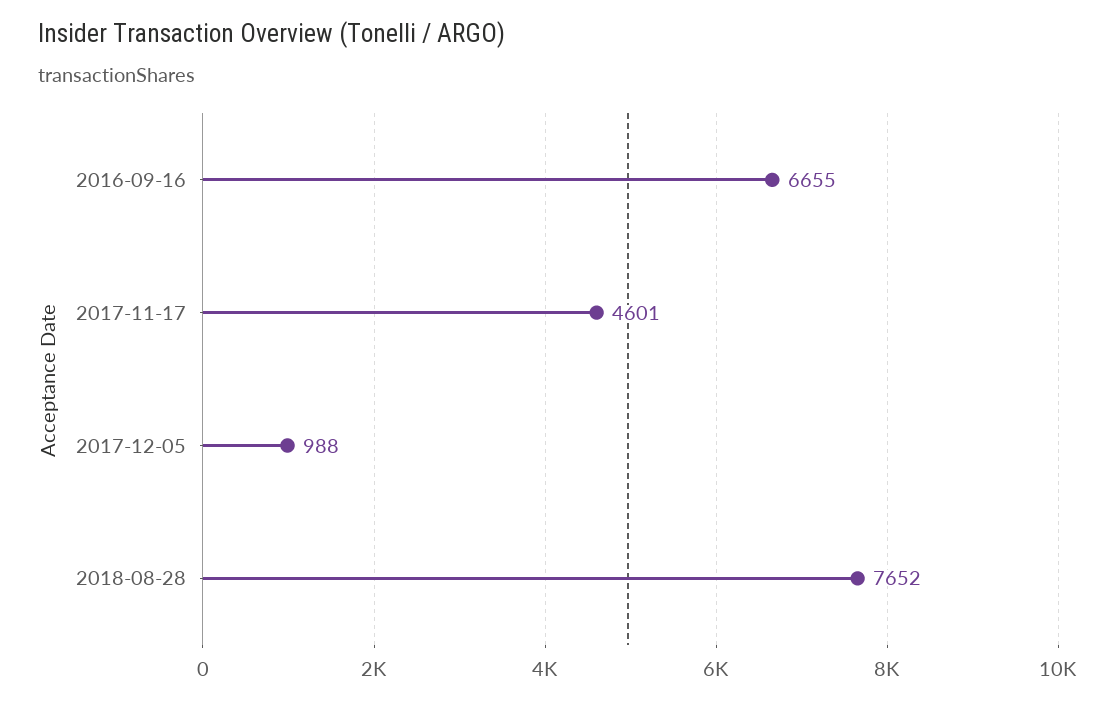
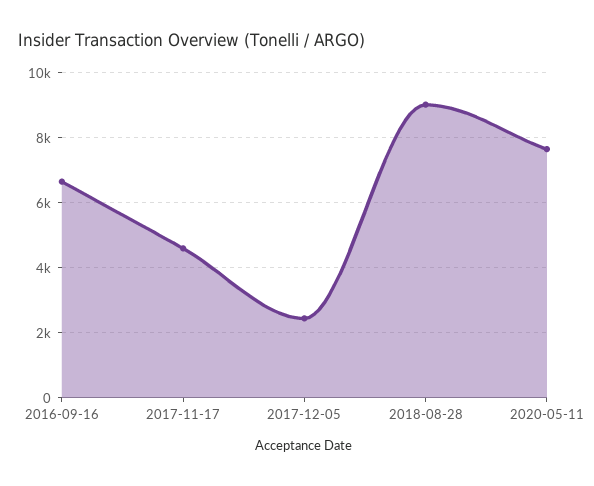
2017-12-05: 988 -> 2400
2018-08-28: 7652 -> 9000
2020-05-11: none -> 7600

